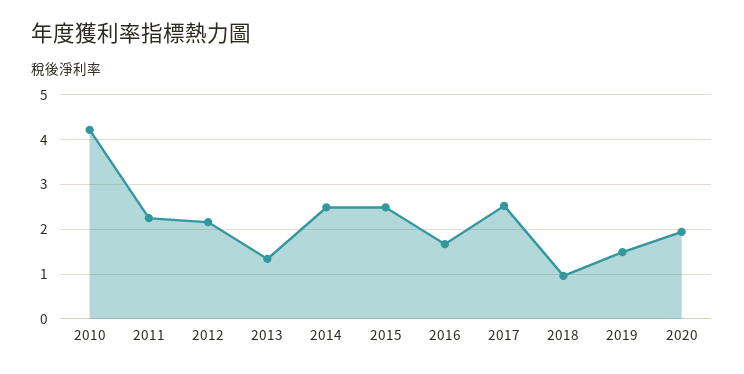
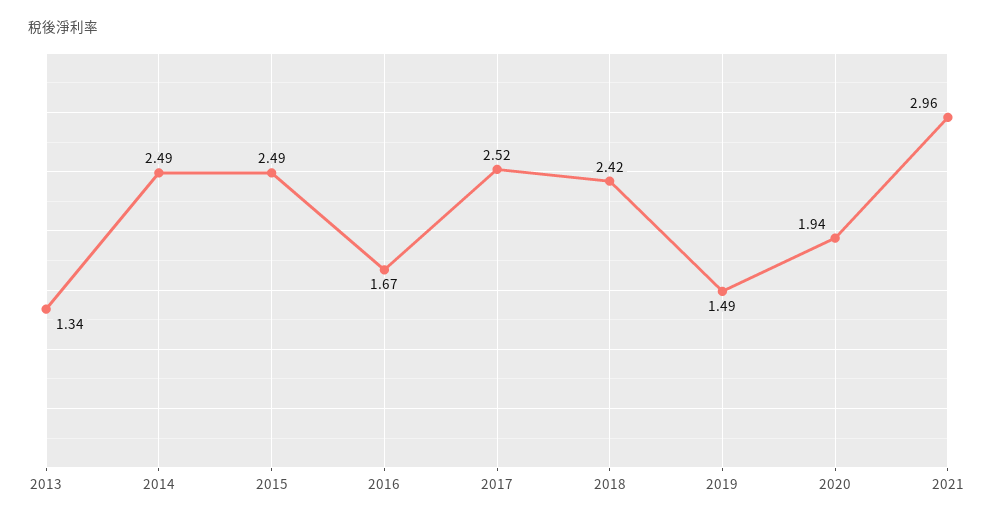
2010: 4.2 -> none
2011: 2.2 -> none
2012: 2.2 -> none
2018: 1 -> 2.42
2021: none -> 2.96

